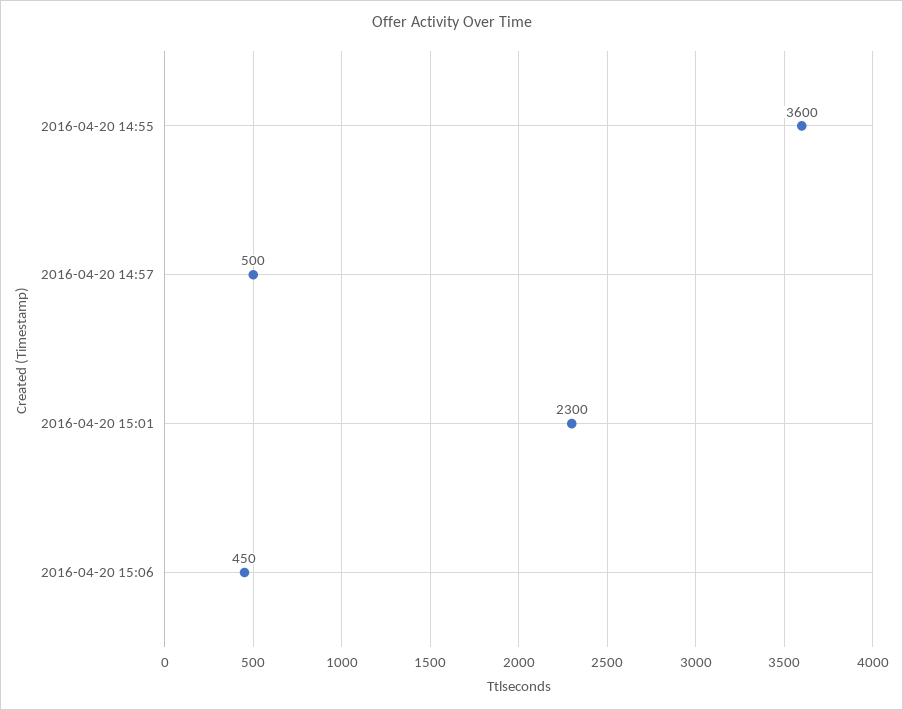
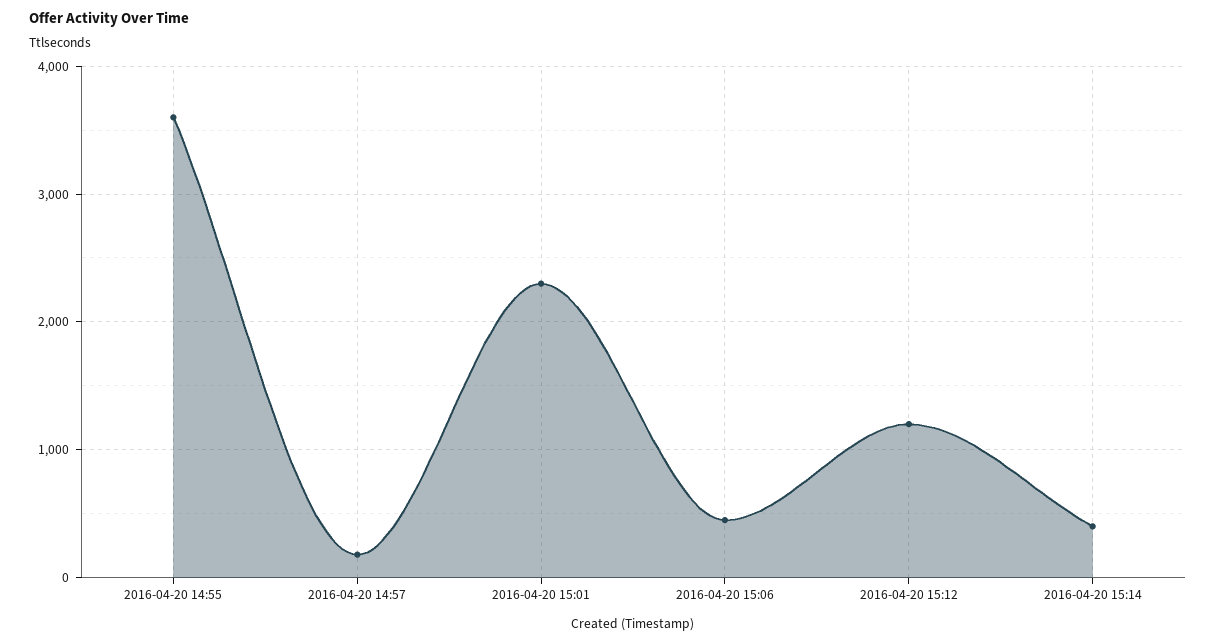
2016-04-20 14:57: 500 -> 200
2016-04-20 15:12: none -> 1200
2016-04-20 15:14: none -> 400

